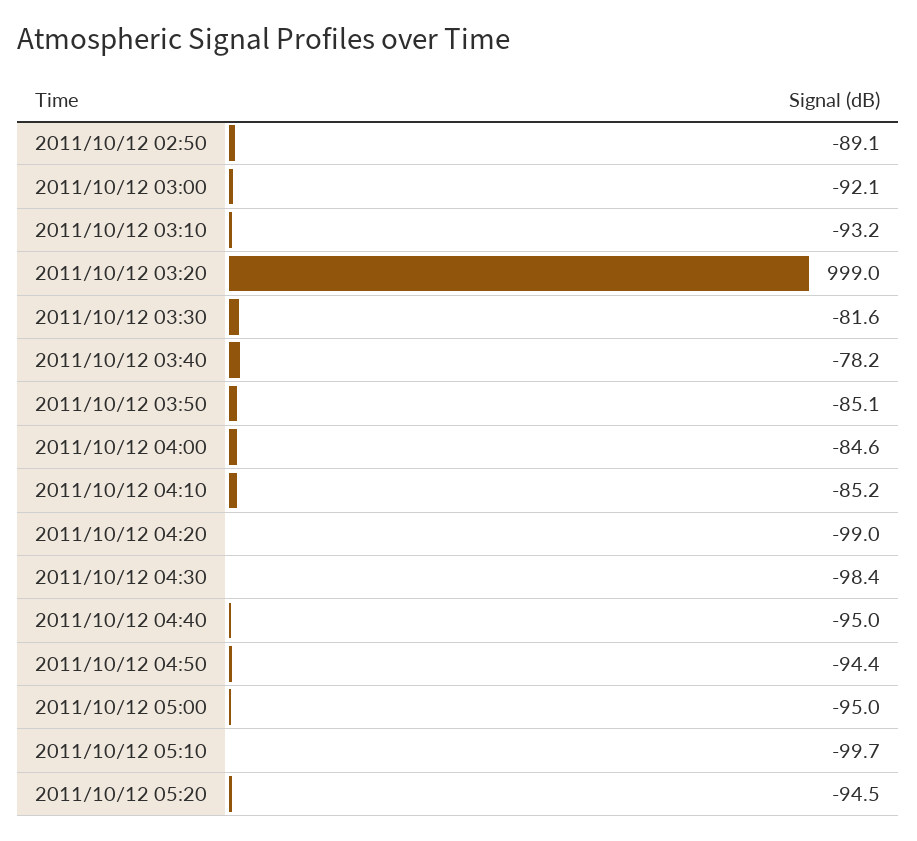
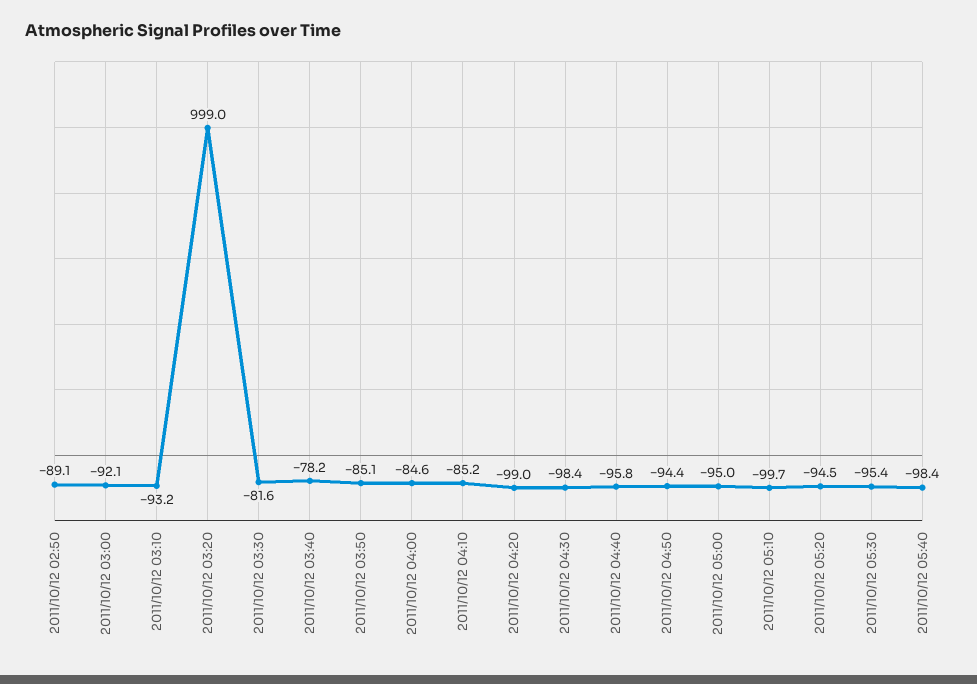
2011/10/12 04:40: -95 -> -95.8
2011/10/12 05:30: none -> -95.4
2011/10/12 05:40: none -> -98.4

